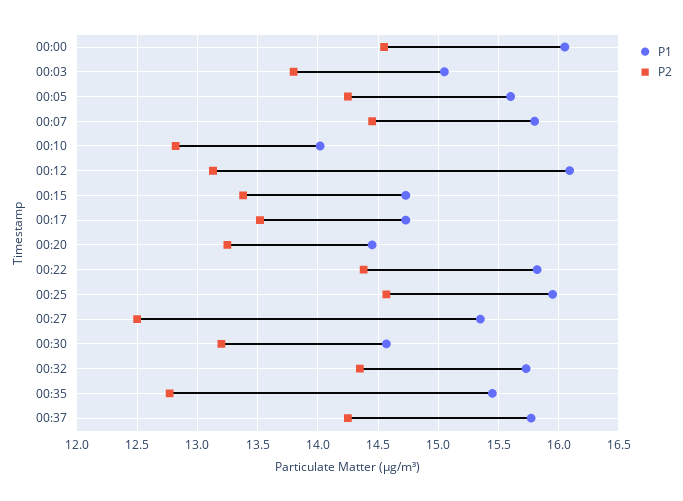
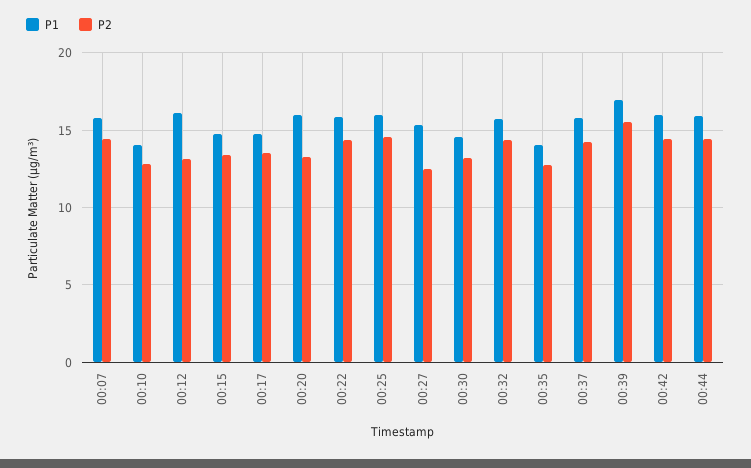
P1, 00:00: 16.05 -> none
P2, 00:00: 14.55 -> none
P1, 00:03: 15.05 -> none
P2, 00:03: 13.8 -> none
P1, 00:05: 15.6 -> none
P2, 00:05: 14.25 -> none
P1, 00:20: 14.45 -> 16
P1, 00:35: 15.45 -> 14
P1, 00:39: none -> 17
P2, 00:39: none -> 15.5
P1, 00:42: none -> 16
P2, 00:42: none -> 14.5
P1, 00:44: none -> 16
P2, 00:44: none -> 14.5

